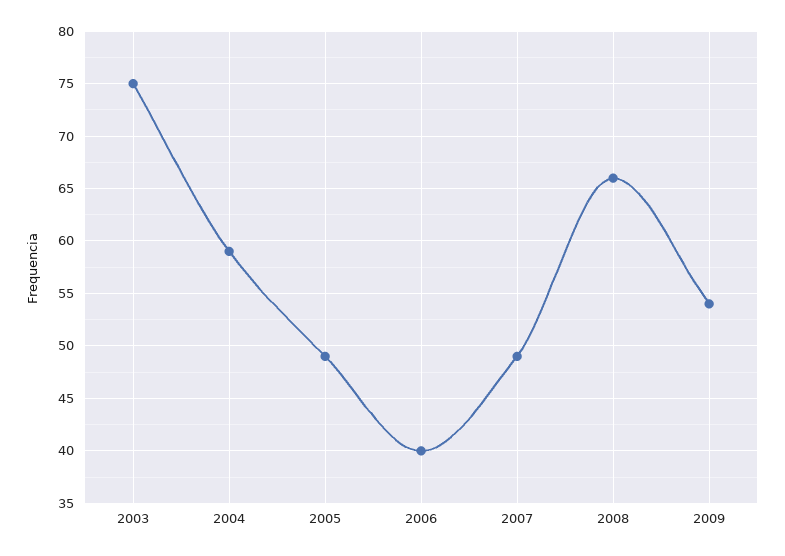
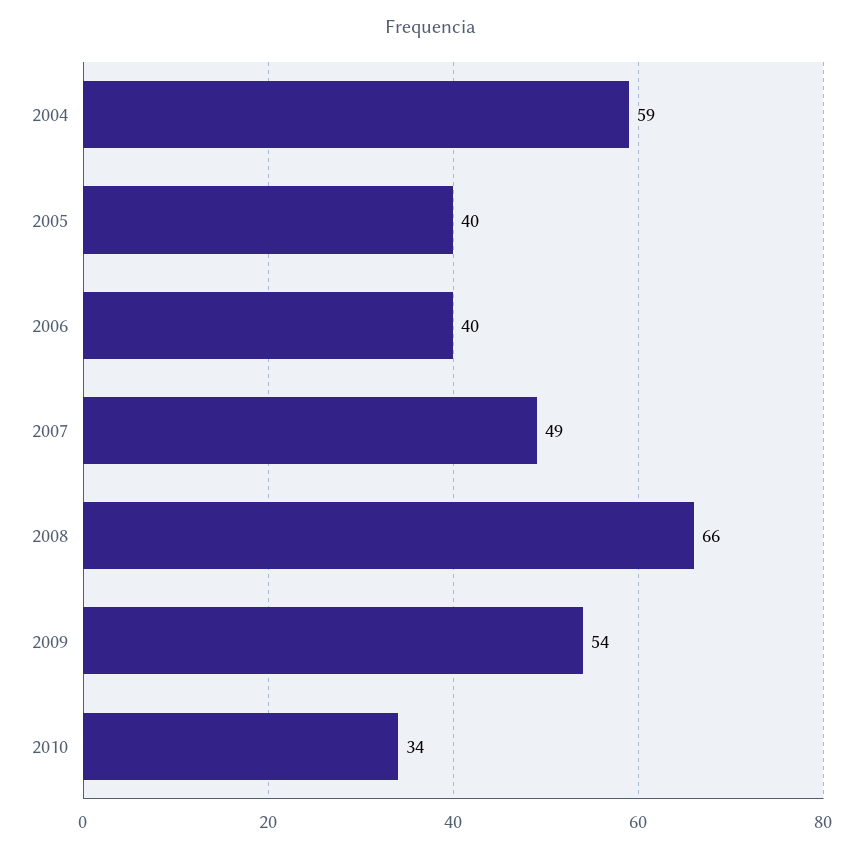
2003: 75 -> none
2005: 49 -> 40
2010: none -> 34

